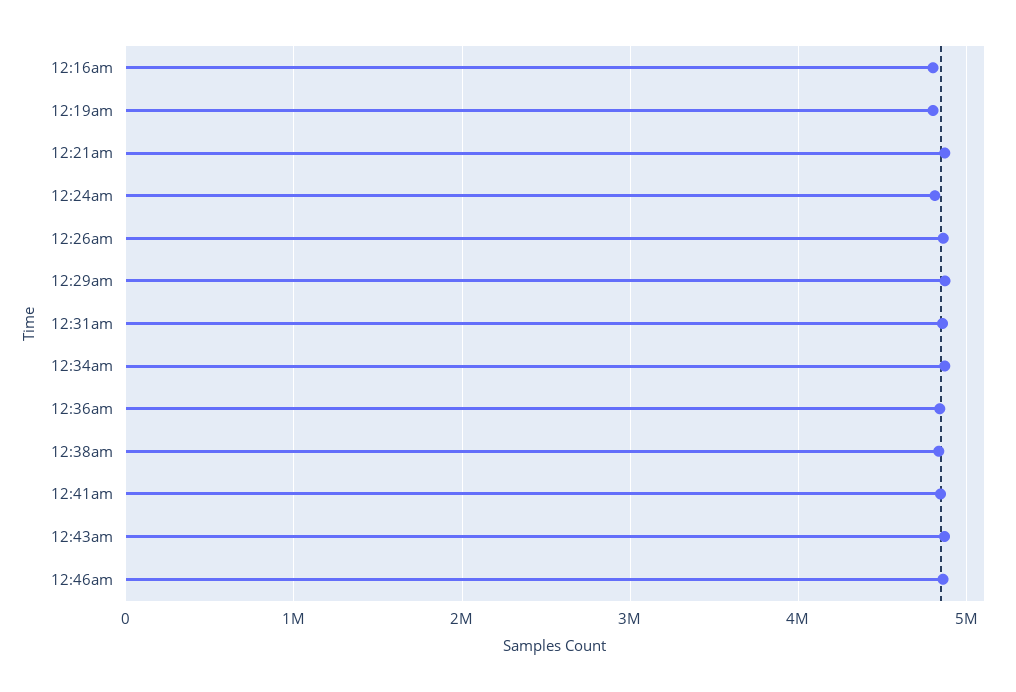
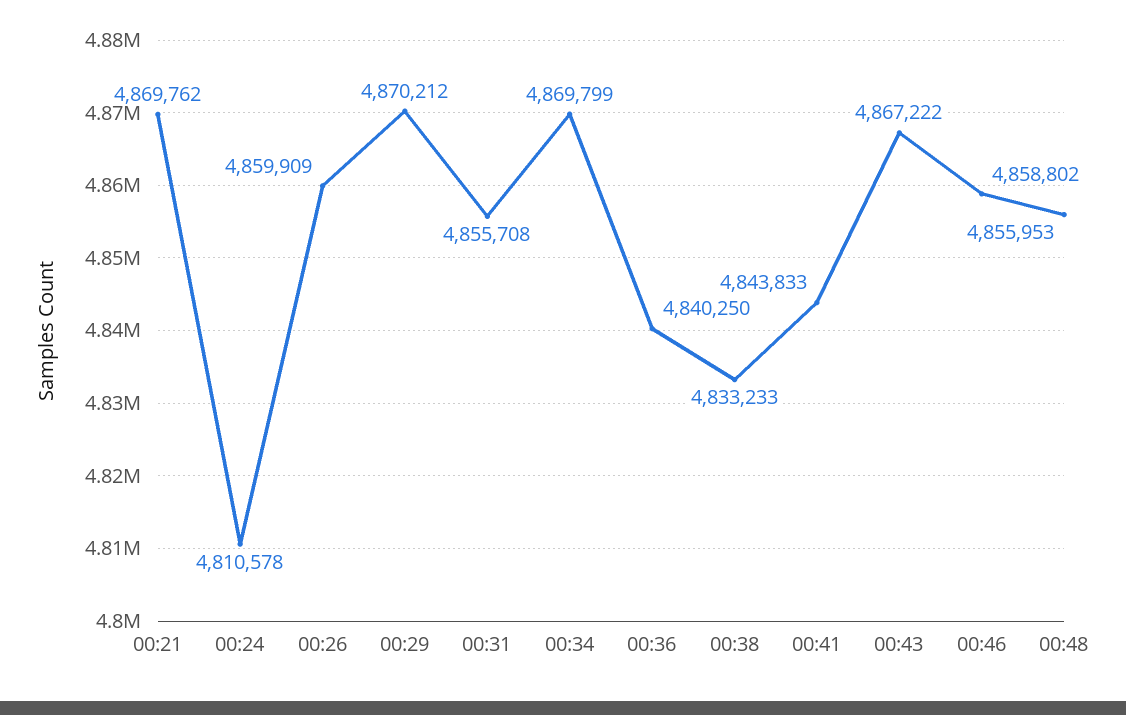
12:16am: 4800000 -> none
12:19am: 4800000 -> none
00:48: none -> 4855953

